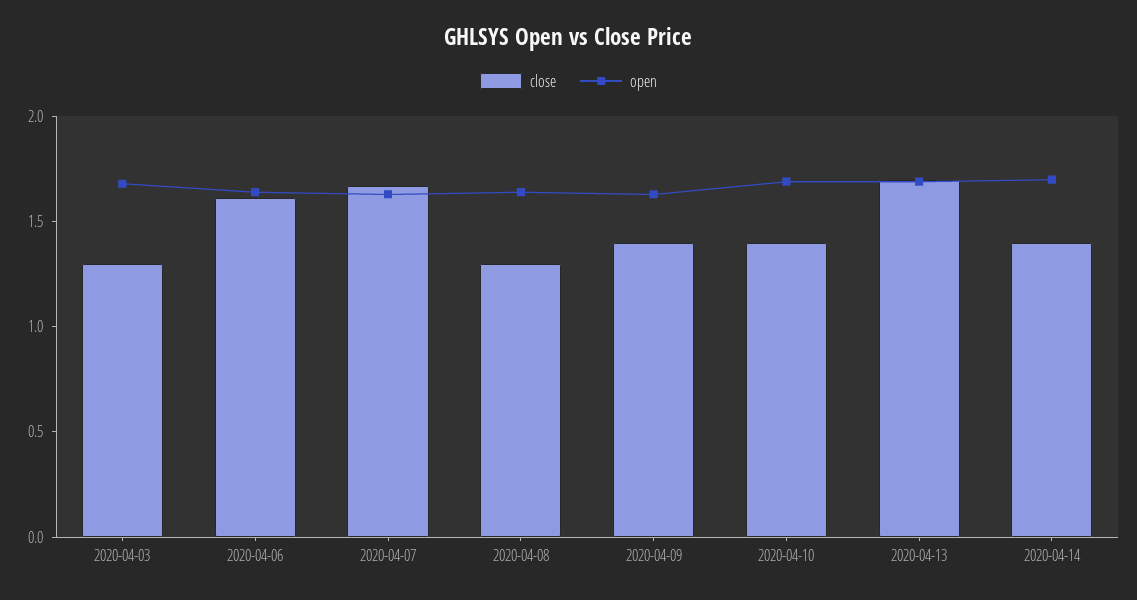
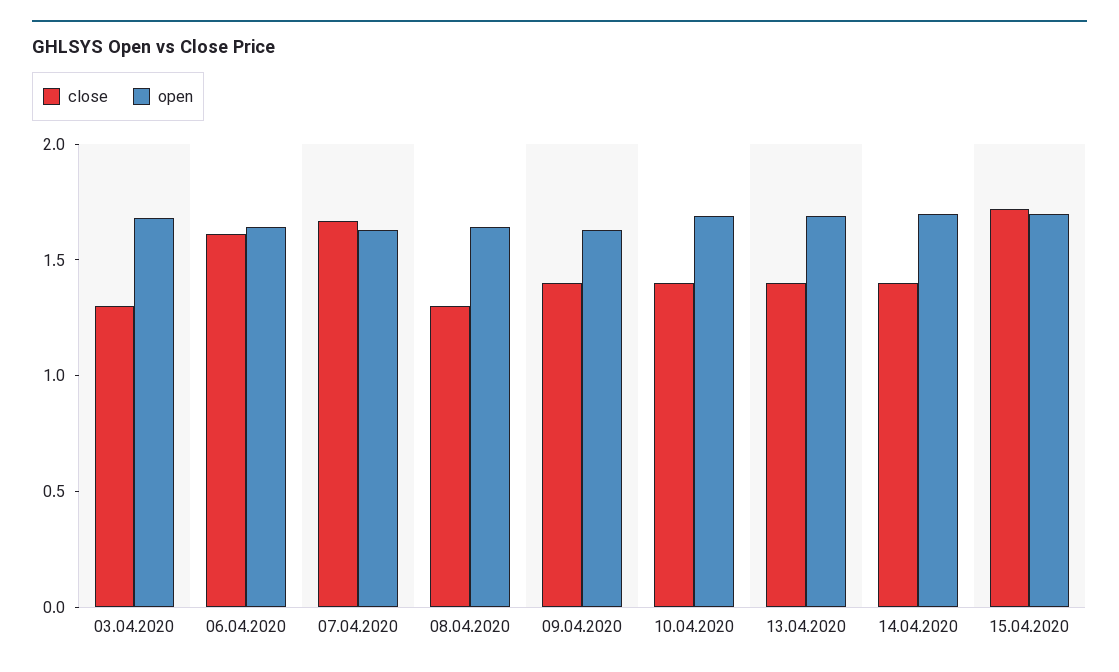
close, 2020-04-13: 1.7 -> 1.4
close, 15.04.2020: none -> 1.7
open, 15.04.2020: none -> 1.7

